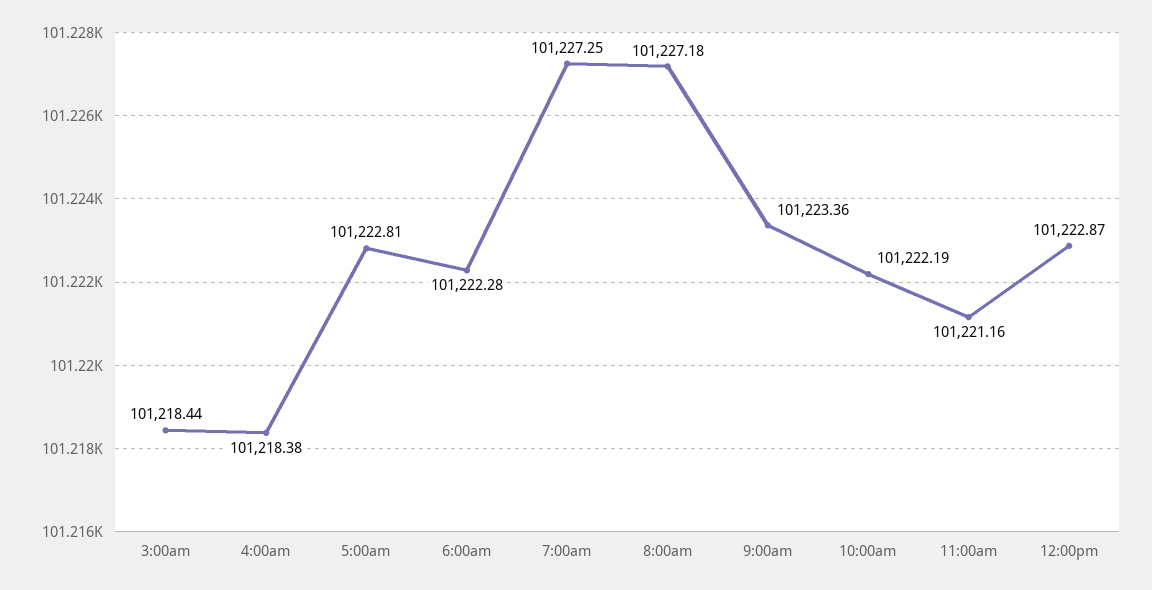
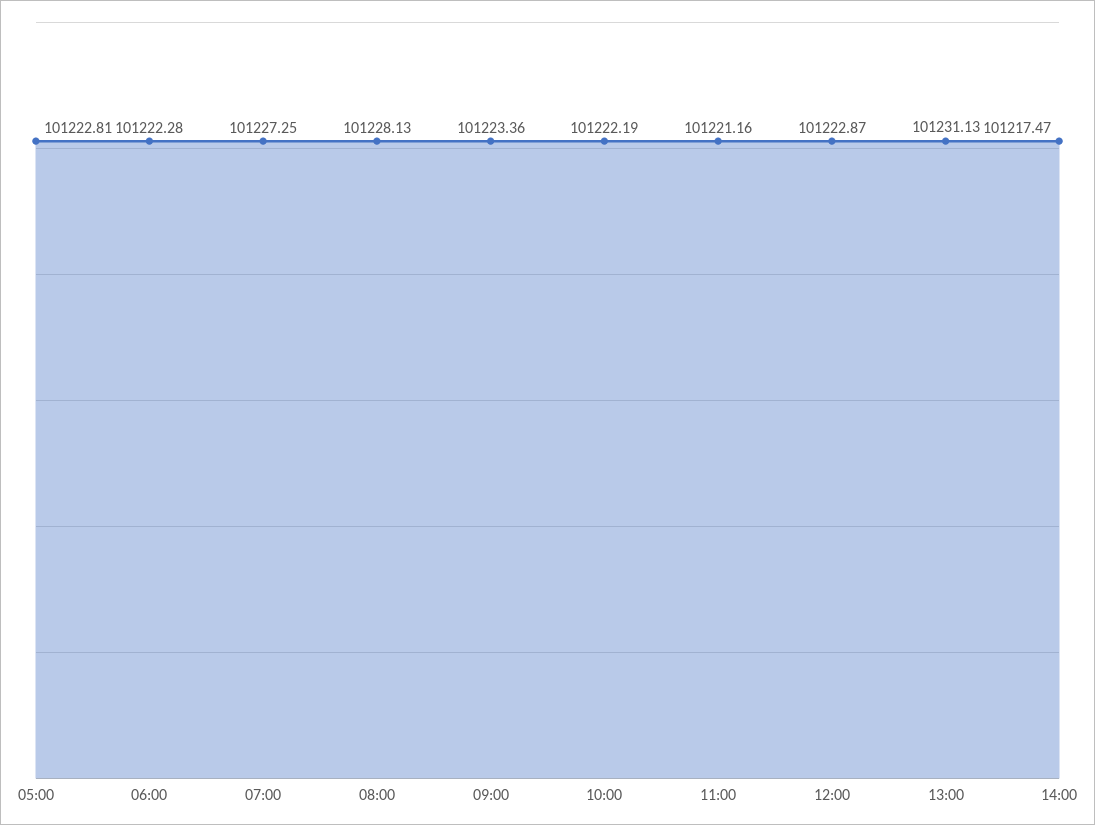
3:00am: 101218.44 -> none
4:00am: 101218.38 -> none
8:00am: 101227.18 -> 101228.13
13:00: none -> 101231.13
14:00: none -> 101217.47

